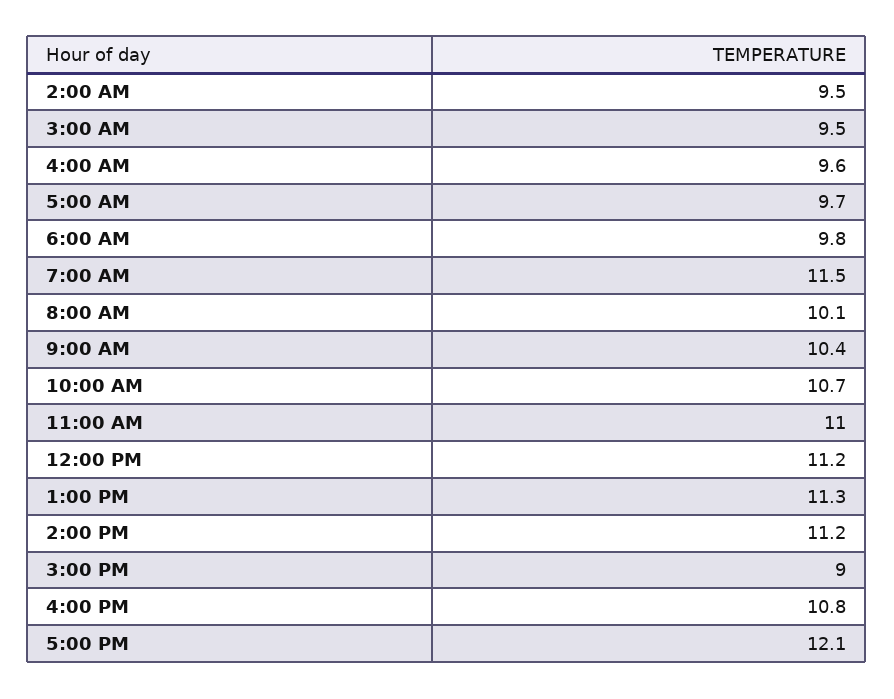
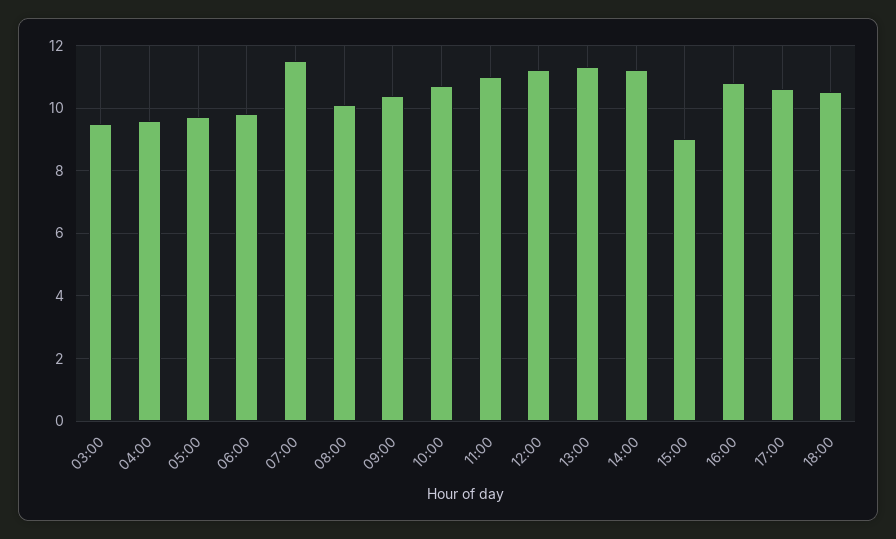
2:00 AM: 9.5 -> none
5:00 PM: 12.1 -> 10.5
18:00: none -> 10.5

